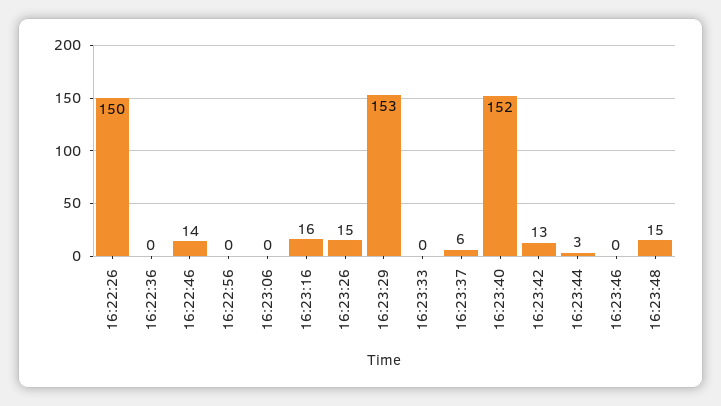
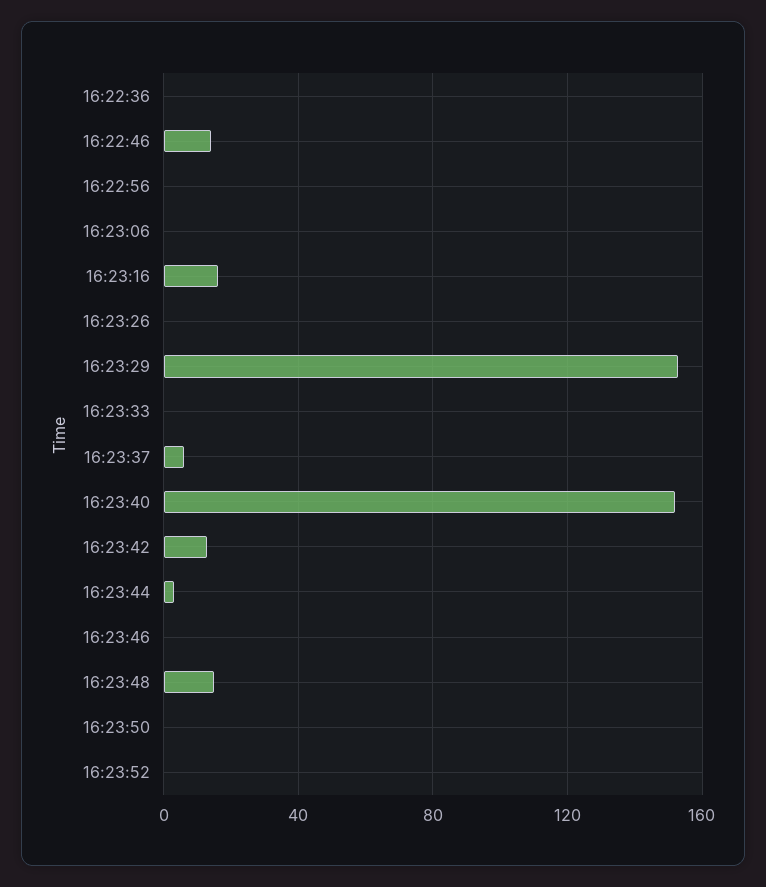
16:22:26: 150 -> none
16:23:26: 15 -> 0
16:23:50: none -> 0
16:23:52: none -> 0

